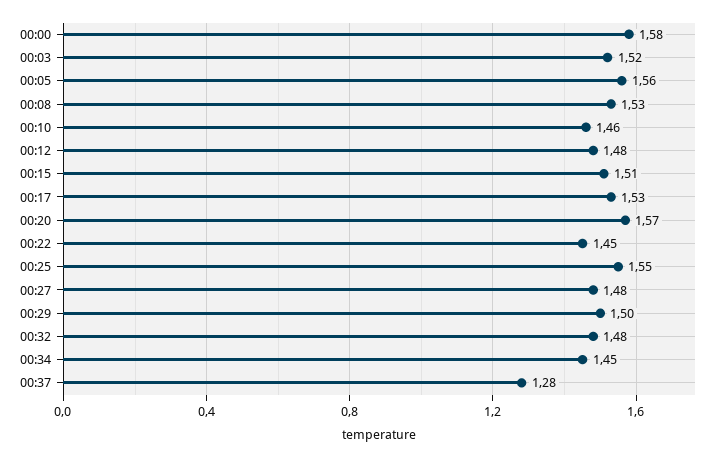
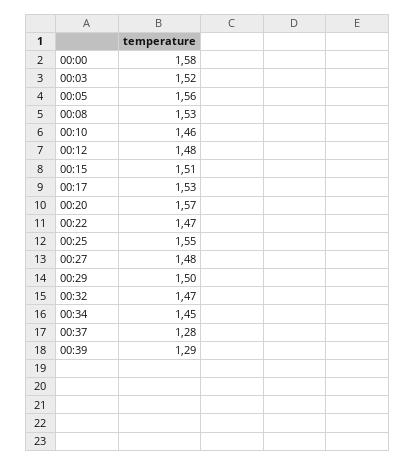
00:22: 1.45 -> 1.47
00:32: 1.48 -> 1.47
00:39: none -> 1.29

